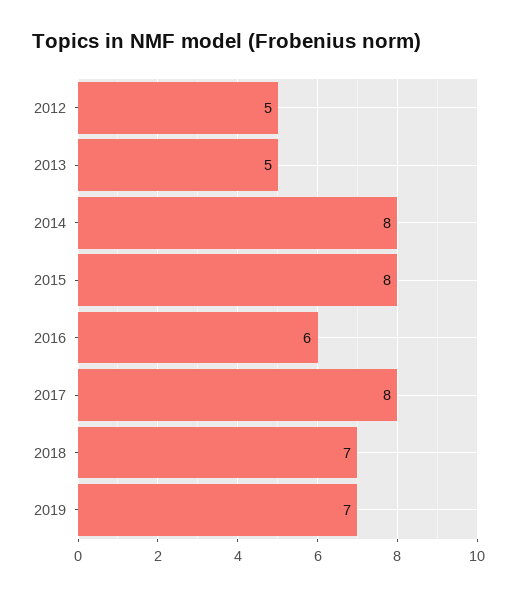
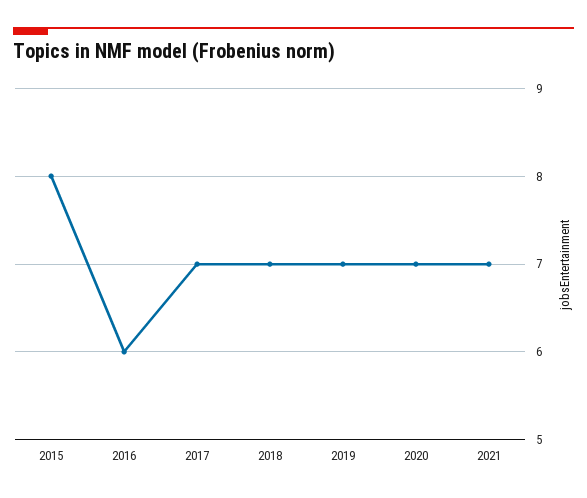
2012: 5 -> none
2013: 5 -> none
2014: 8 -> none
2017: 8 -> 7
2020: none -> 7
2021: none -> 7

